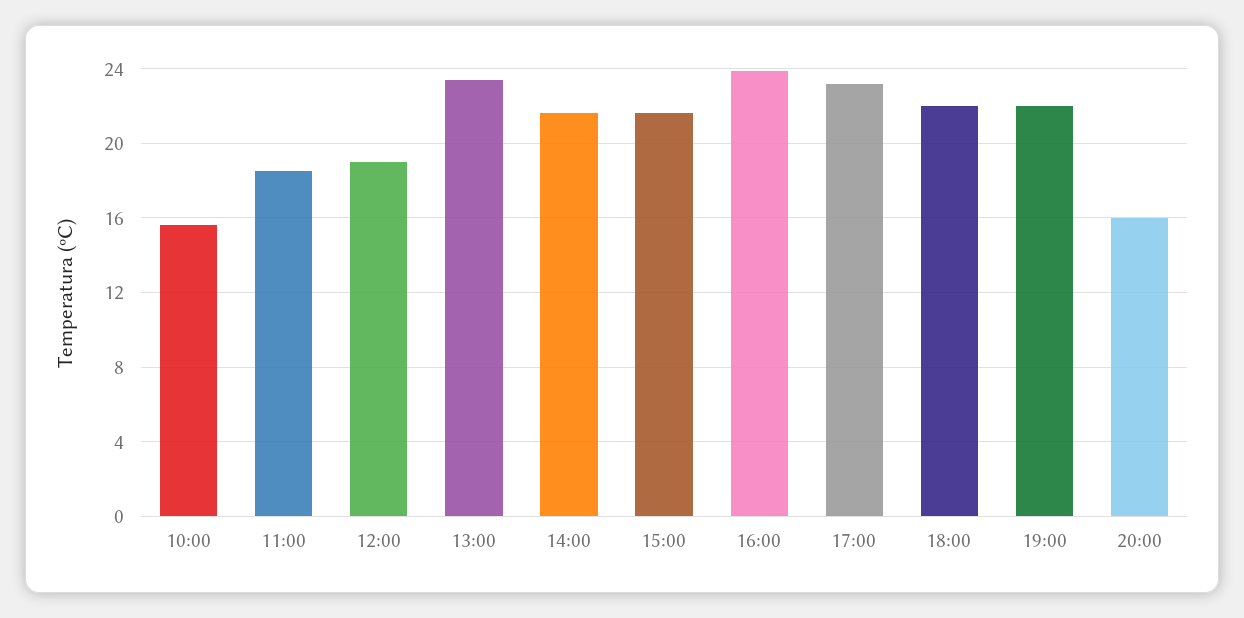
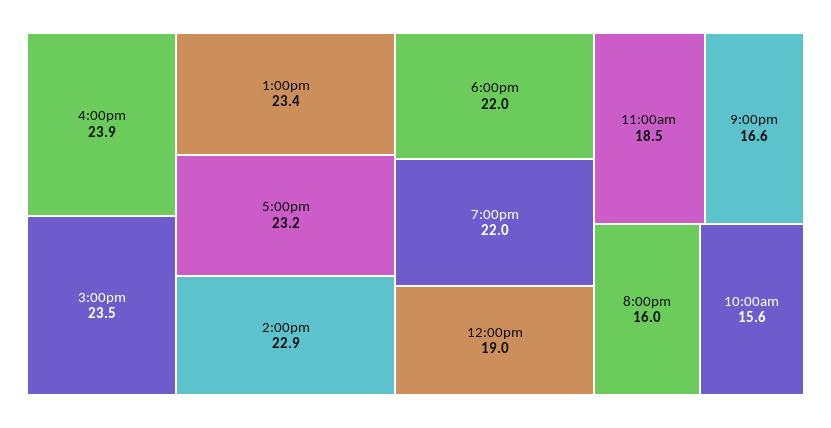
14:00: 21.5 -> 22.9
15:00: 21.5 -> 23.5
9:00pm: none -> 16.6

